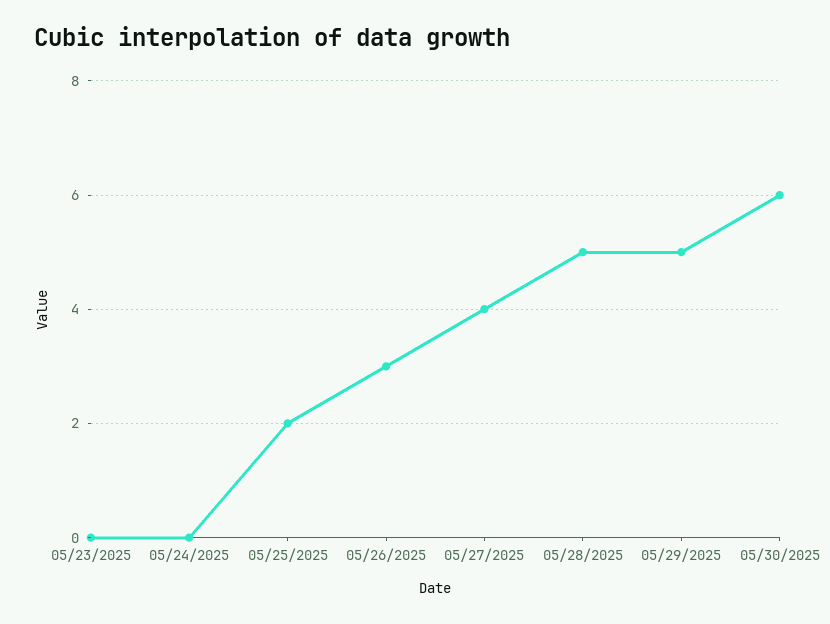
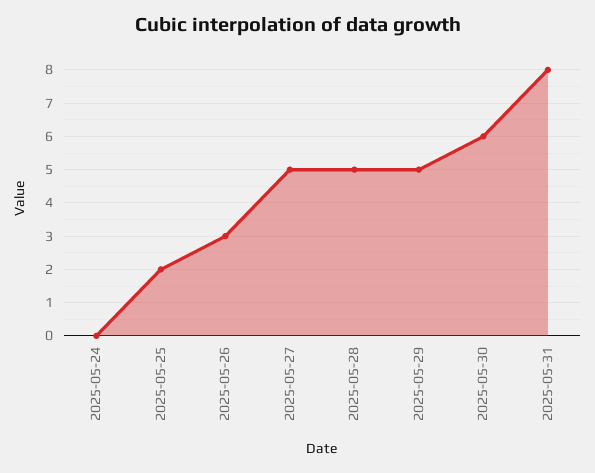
05/23/2025: 0 -> none
05/27/2025: 4 -> 5
2025-05-31: none -> 8

